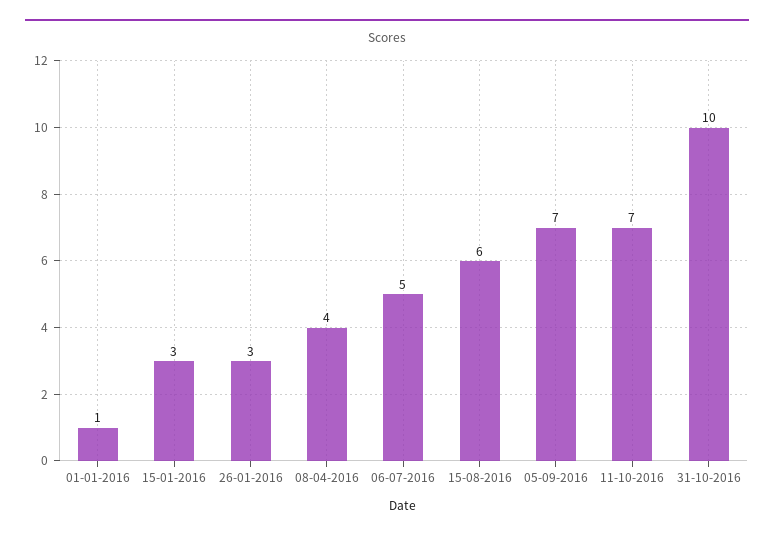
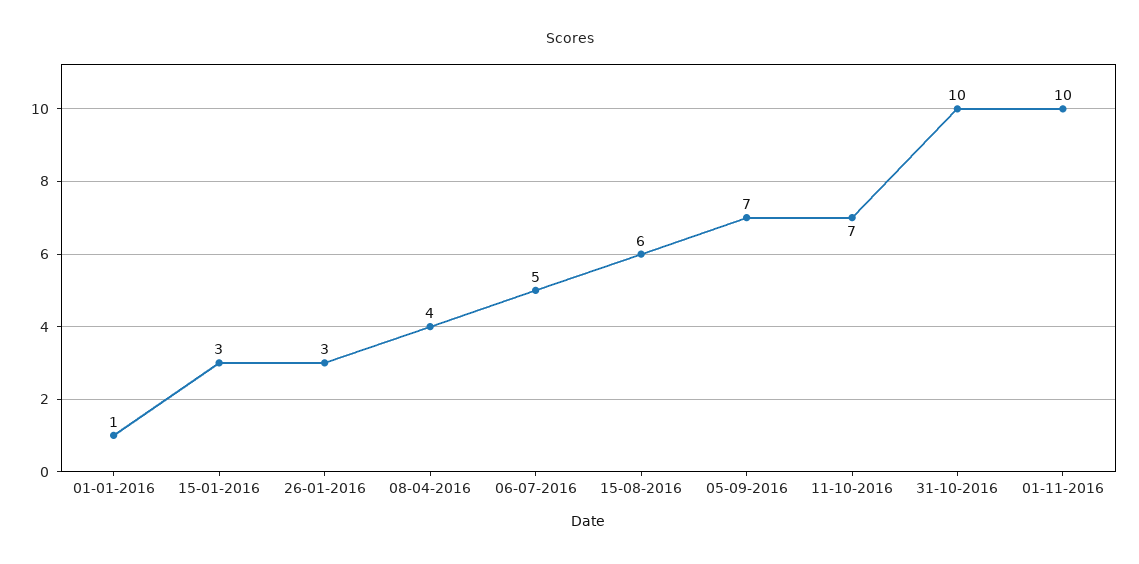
01-11-2016: none -> 10

